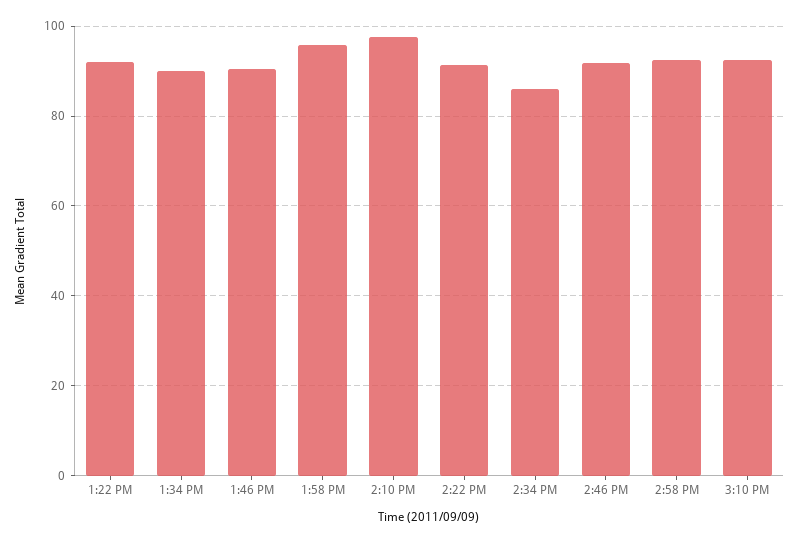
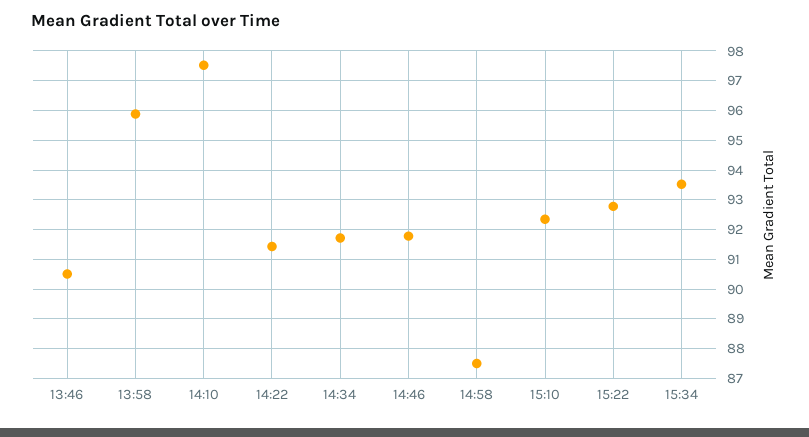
1:22 PM: 92 -> none
1:34 PM: 90 -> none
2:34 PM: 86 -> 91.75
2:58 PM: 92 -> 87.5
15:22: none -> 92.75
15:34: none -> 93.5

